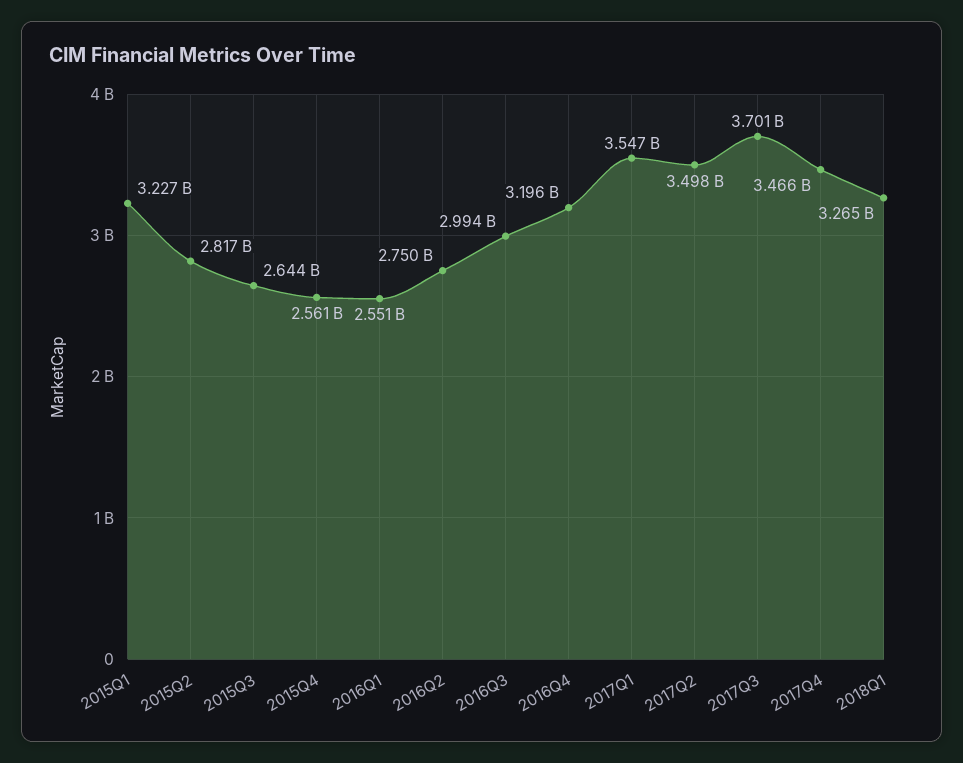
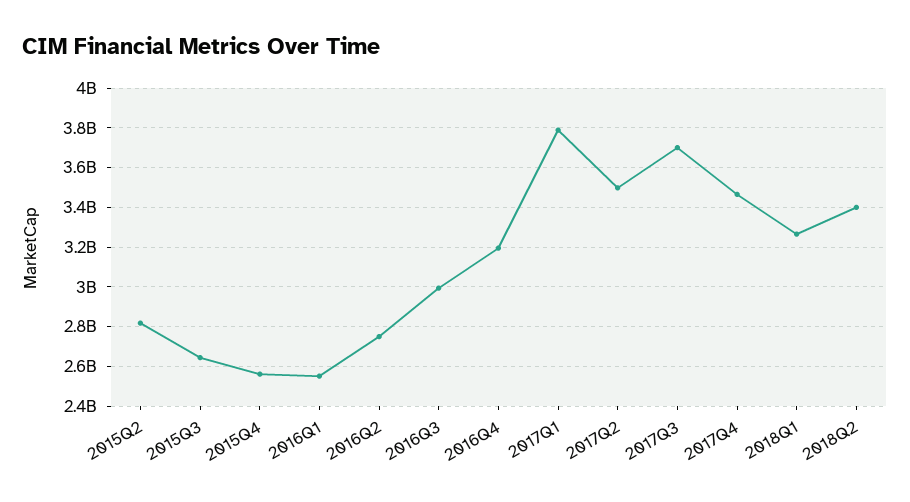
2015Q1: 3227000000 -> none
2017Q1: 3547000000 -> 3800000000
2018Q2: none -> 3400000000

